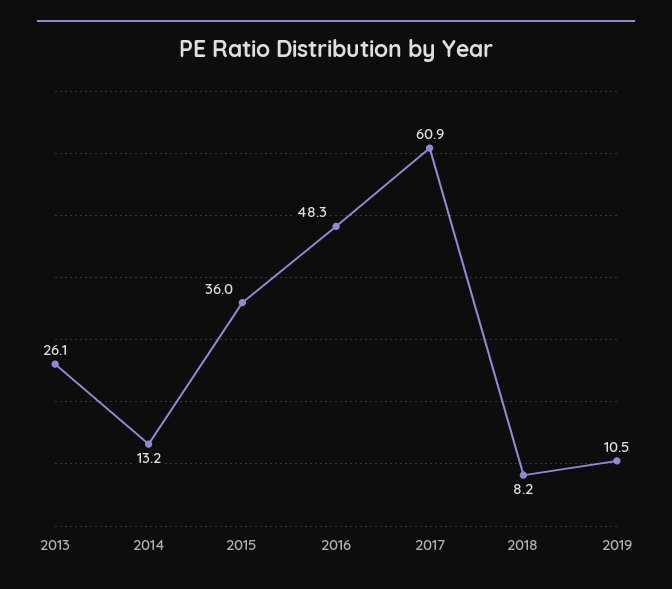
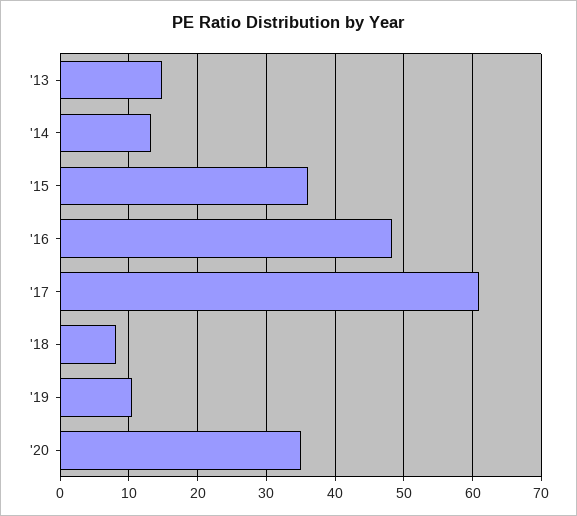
2013: 26.1 -> 15
'20: none -> 35

